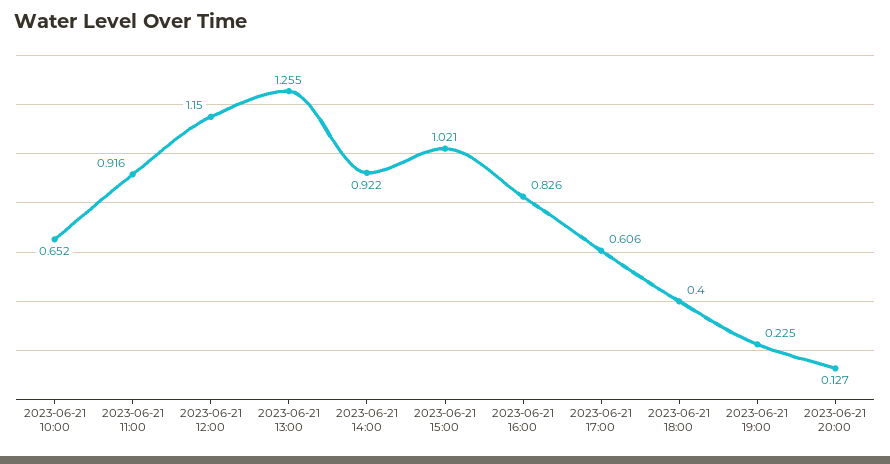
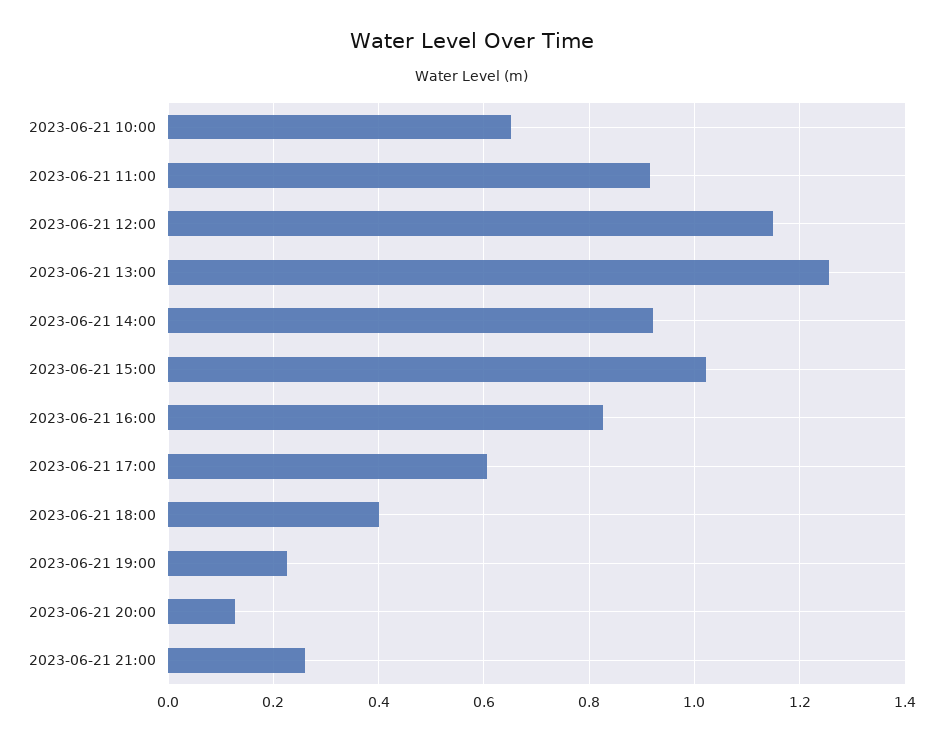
2023-06-21 21:00: none -> 0.26

